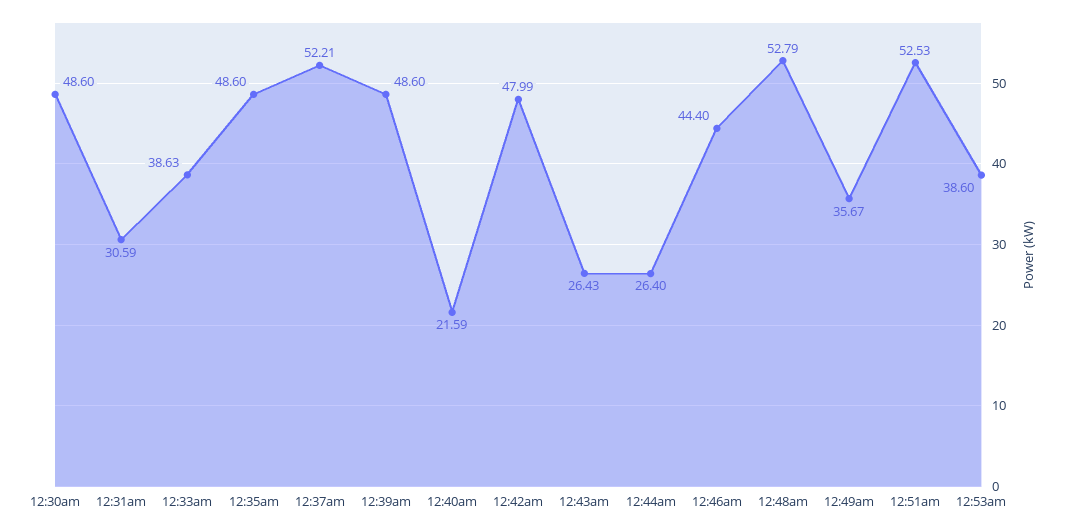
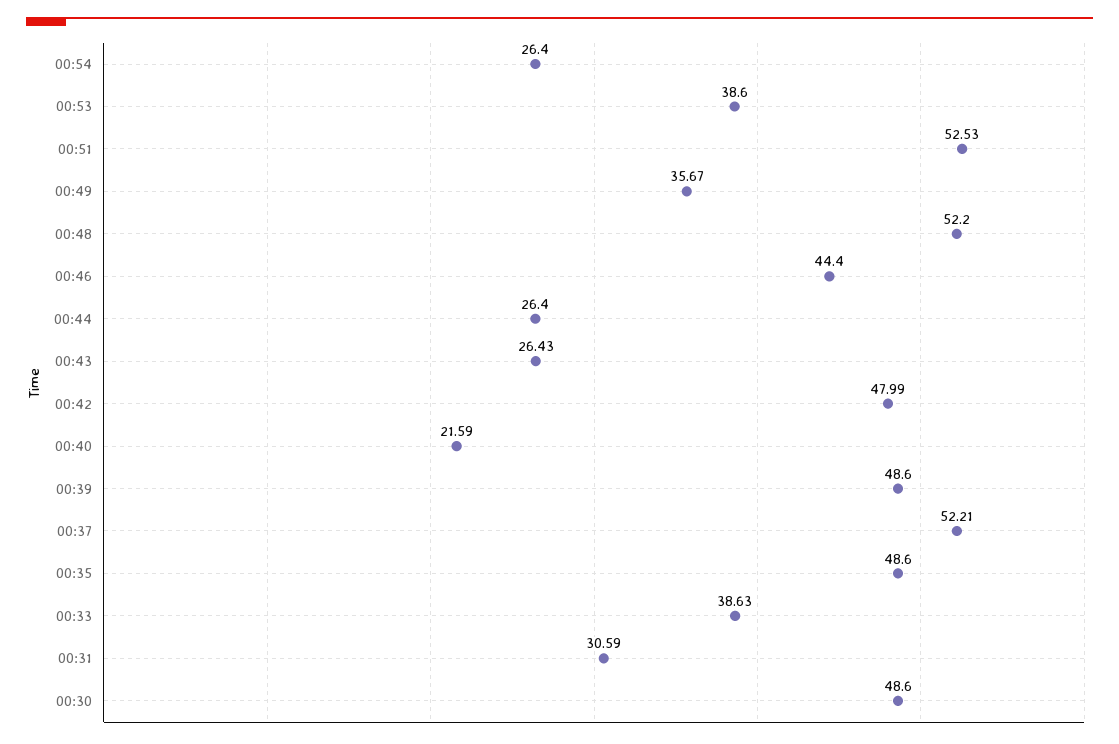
12:48am: 52.79 -> 52.2
00:54: none -> 26.4

